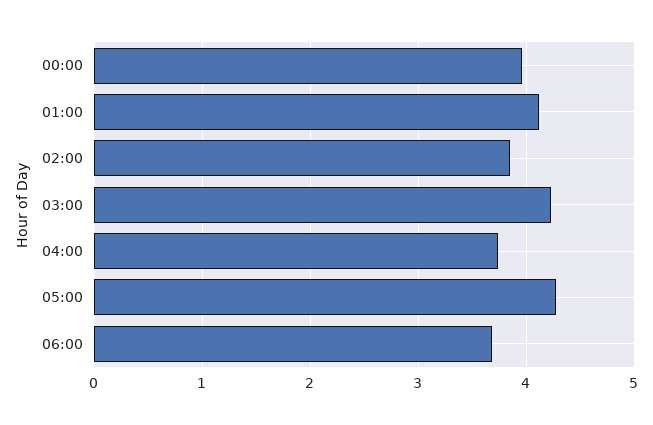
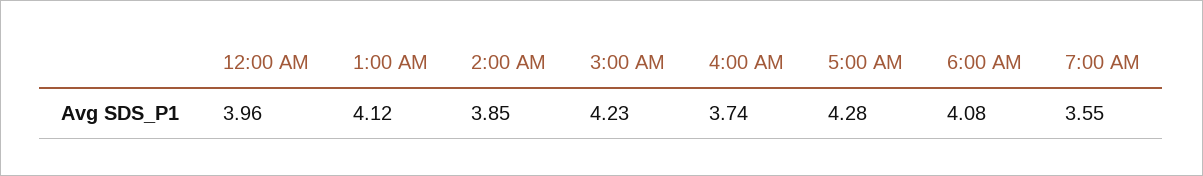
06:00: 3.7 -> 4.08
7:00 AM: none -> 3.55

